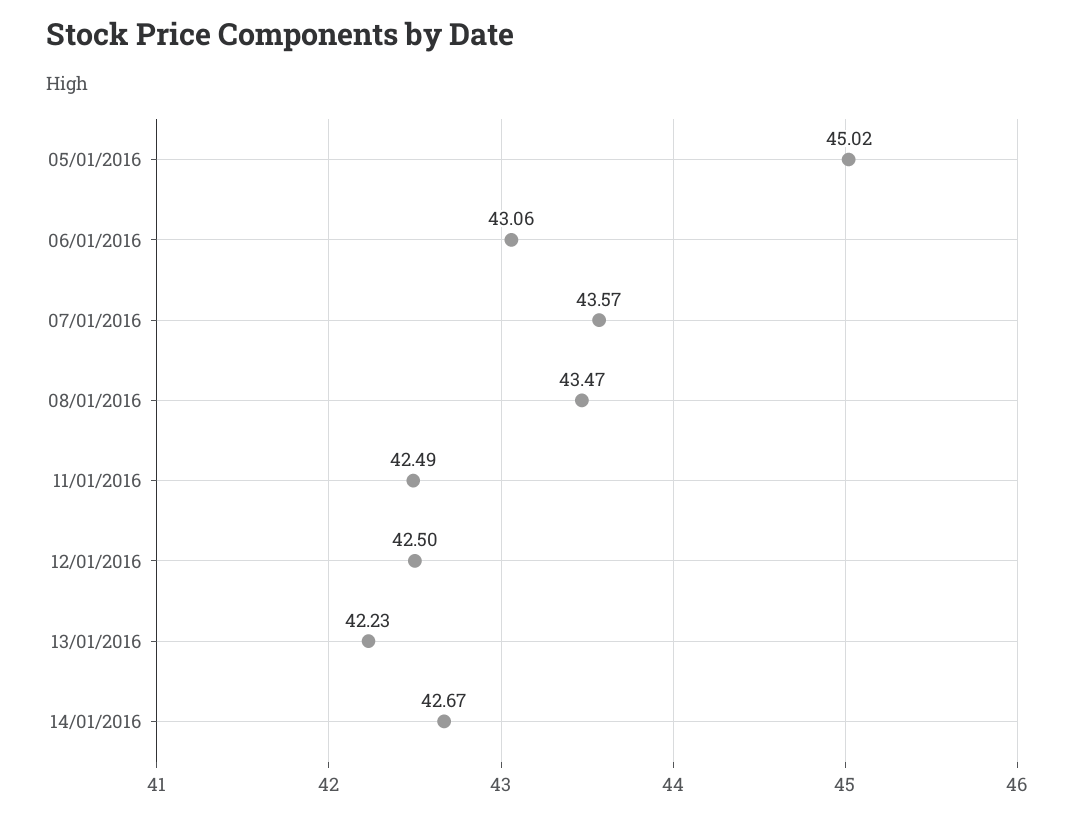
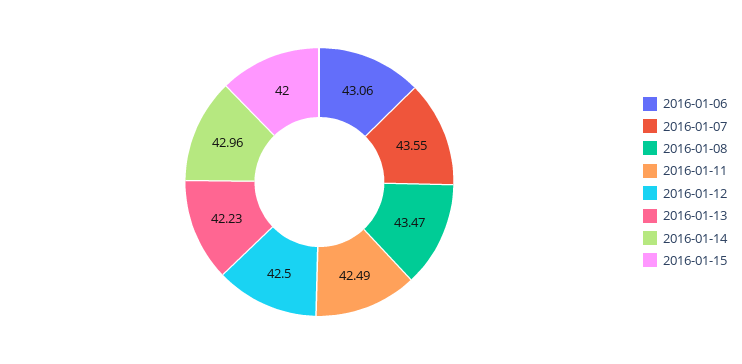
05/01/2016: 45.02 -> none
07/01/2016: 43.57 -> 43.55
14/01/2016: 42.67 -> 42.96
2016-01-15: none -> 42

